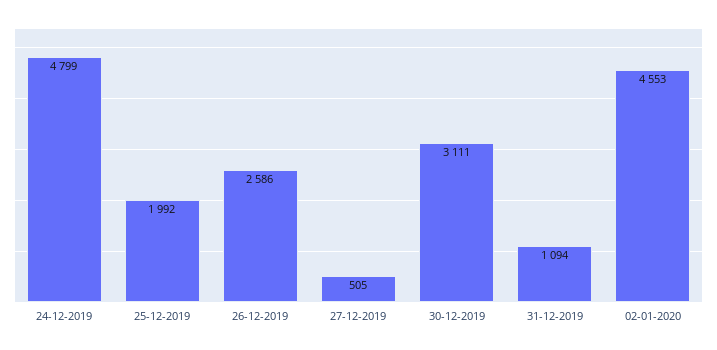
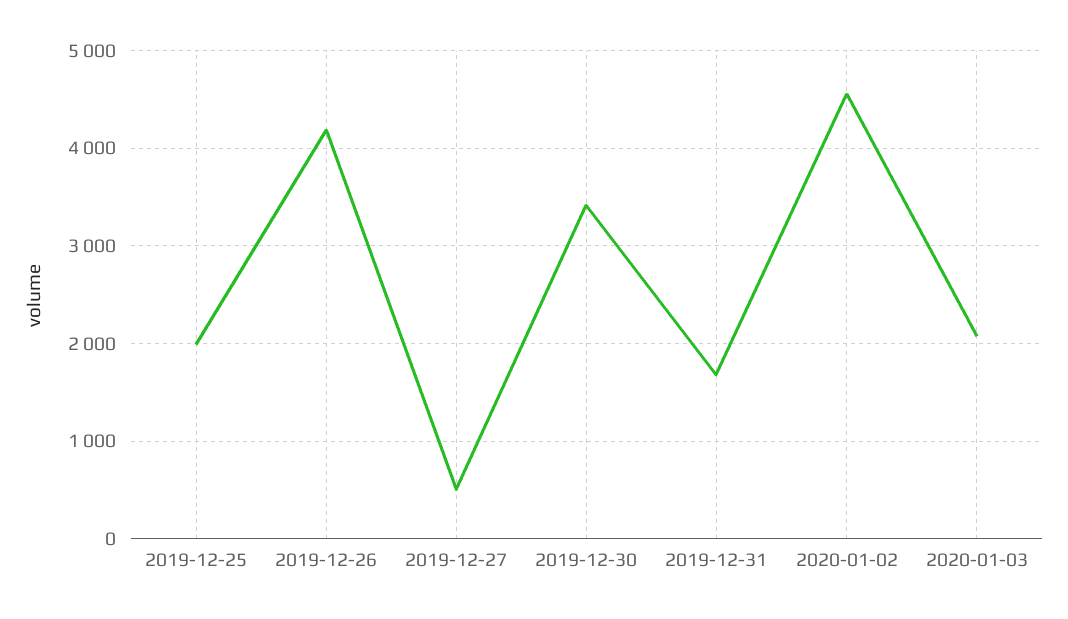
24-12-2019: 4799 -> none
26-12-2019: 2586 -> 4200
30-12-2019: 3111 -> 3400
31-12-2019: 1094 -> 1700
2020-01-03: none -> 2100

